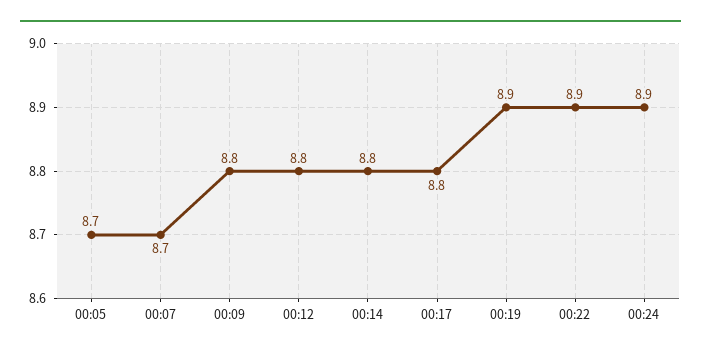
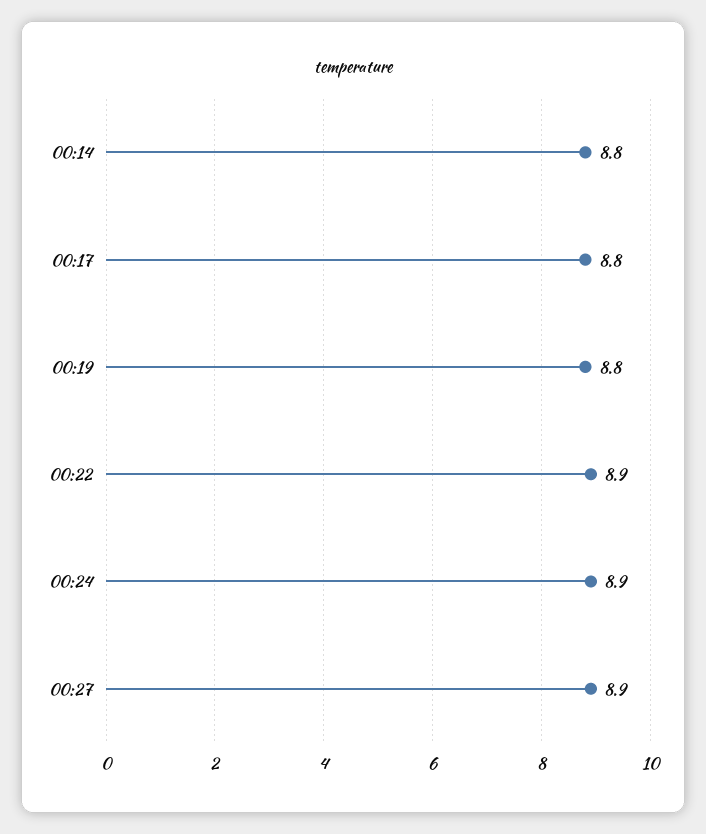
00:05: 8.7 -> none
00:07: 8.7 -> none
00:09: 8.8 -> none
00:12: 8.8 -> none
00:19: 8.9 -> 8.8
00:27: none -> 8.9

